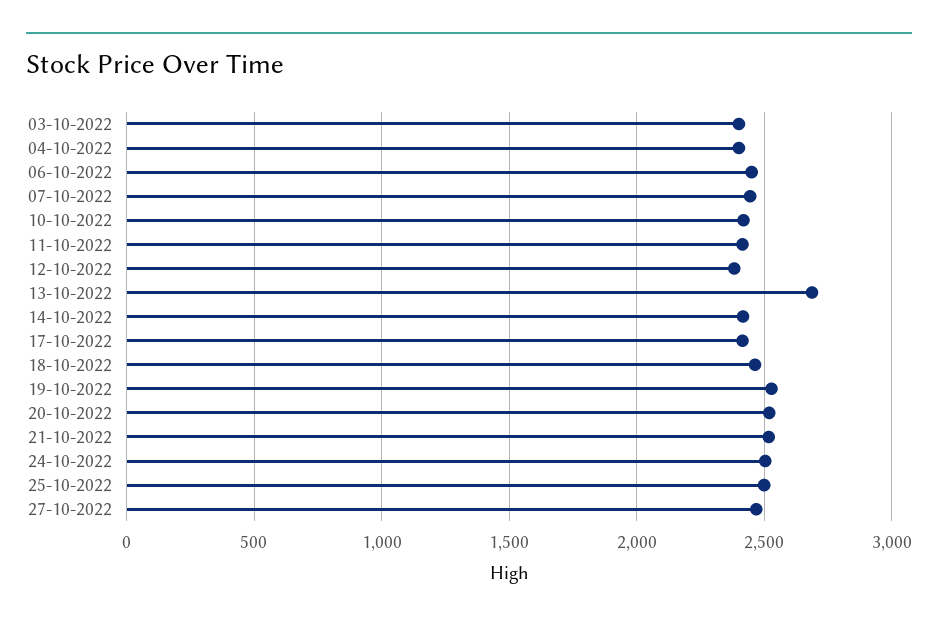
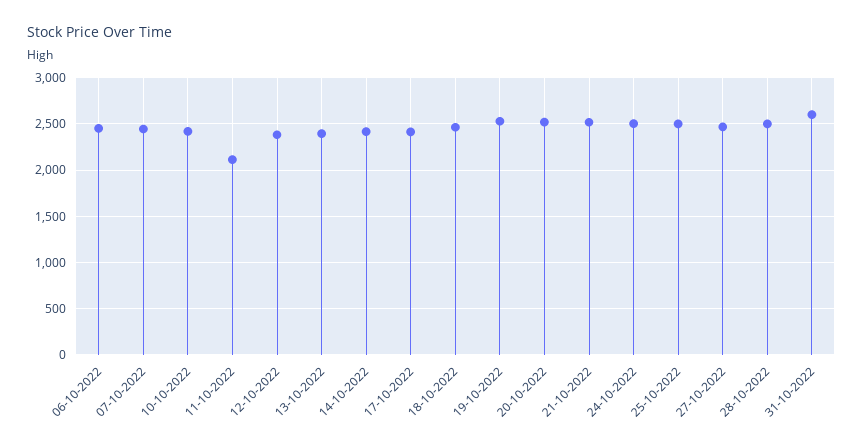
03-10-2022: 2400 -> none
04-10-2022: 2400 -> none
11-10-2022: 2400 -> 2100
13-10-2022: 2700 -> 2400
28-10-2022: none -> 2500
31-10-2022: none -> 2600

